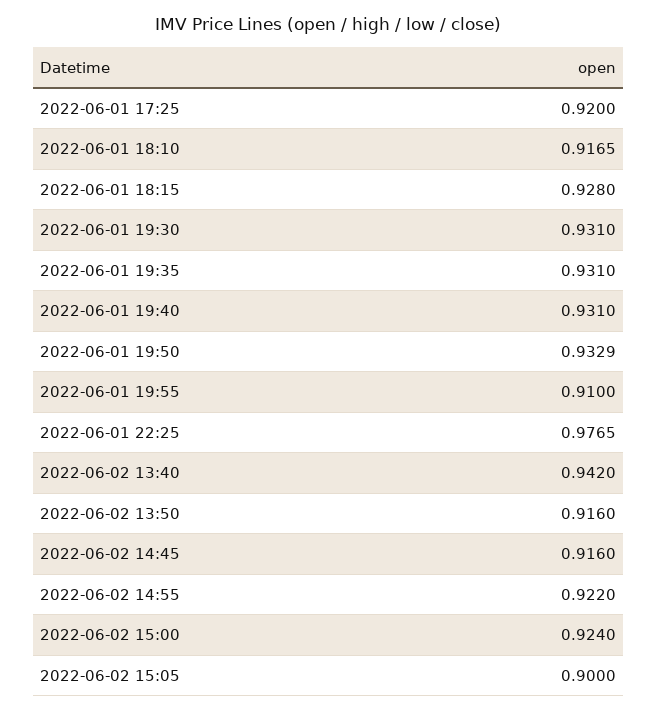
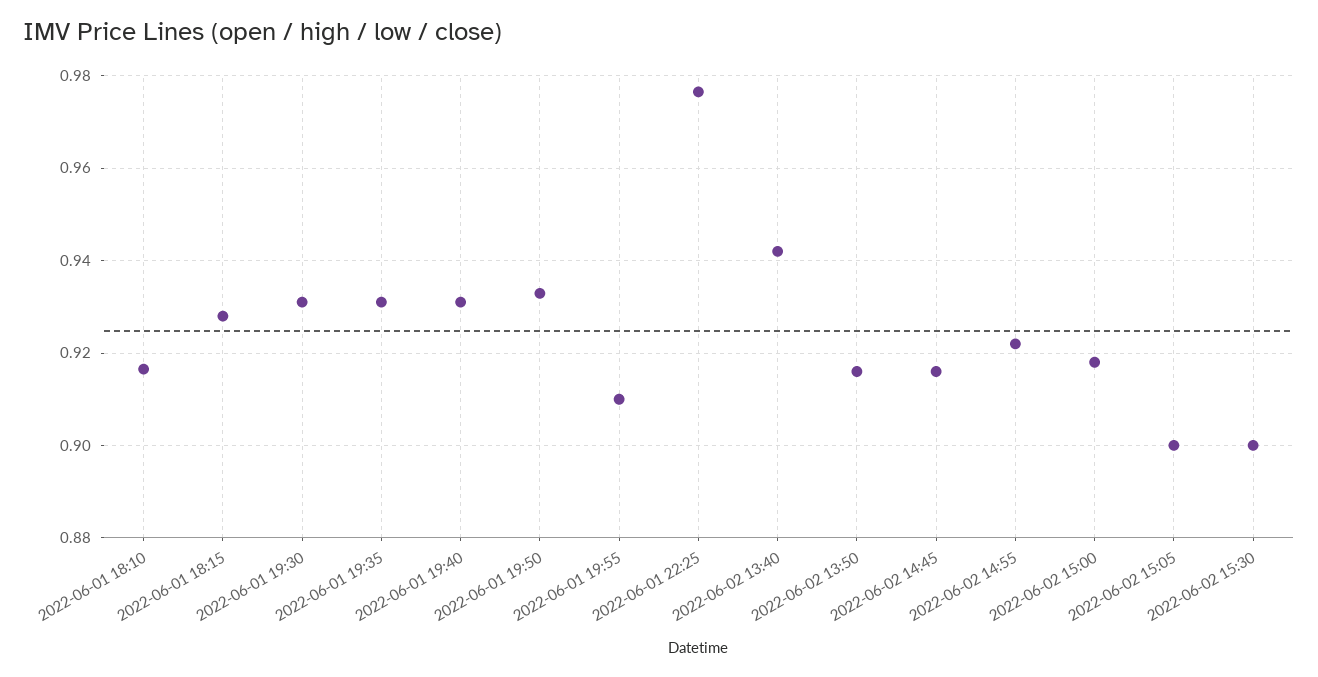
2022-06-01 17:25: 0.92 -> none
2022-06-02 15:00: 0.924 -> 0.918
2022-06-02 15:30: none -> 0.9

